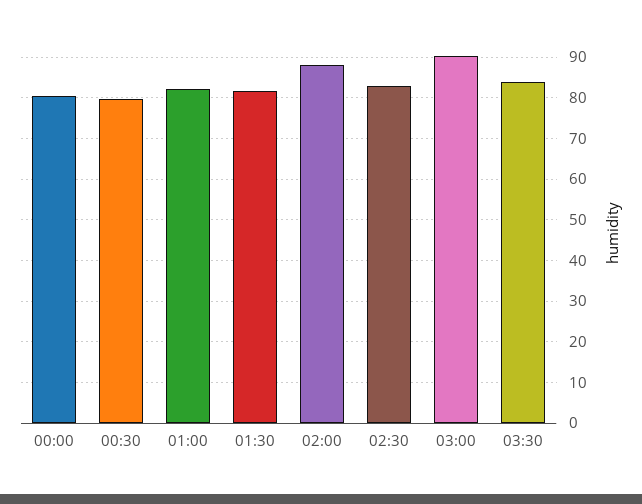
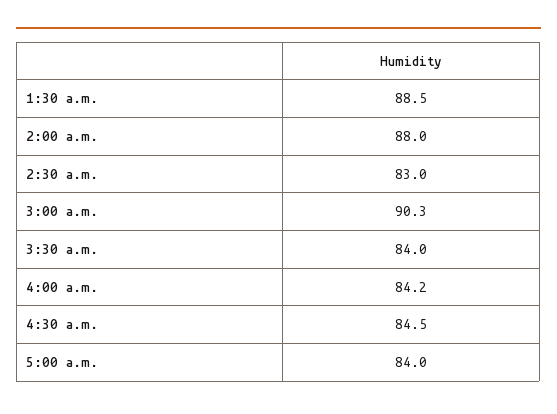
00:00: 80 -> none
00:30: 80 -> none
01:00: 82 -> none
01:30: 82 -> 88.5
4:00 a.m.: none -> 84.2
4:30 a.m.: none -> 84.5
5:00 a.m.: none -> 84

